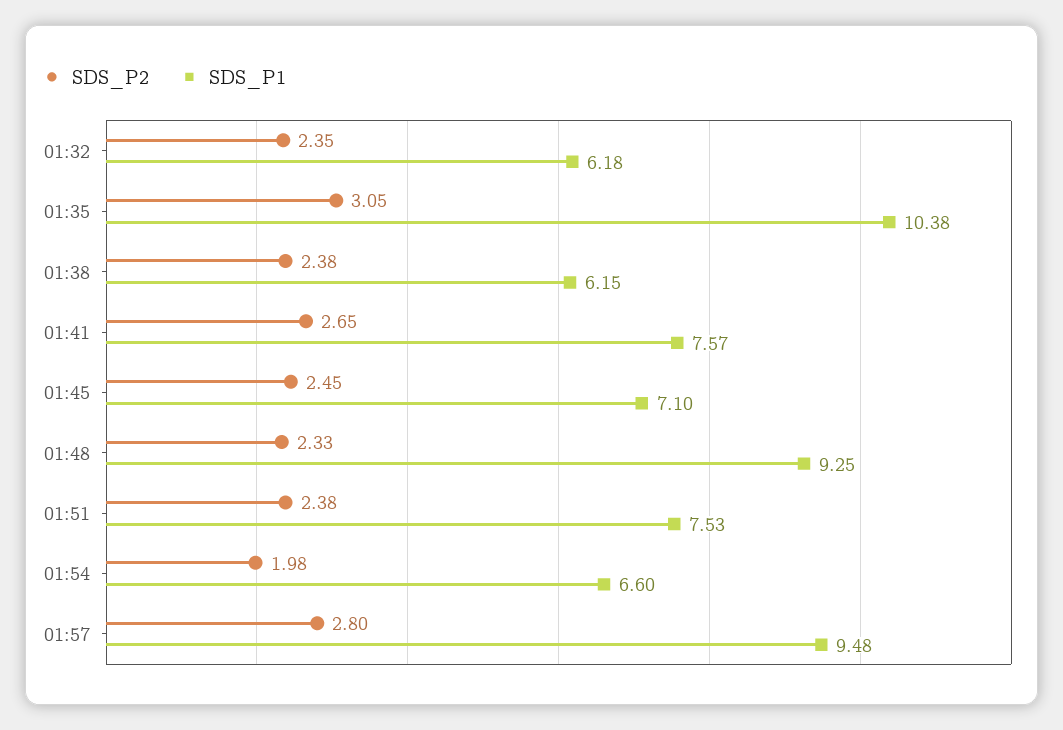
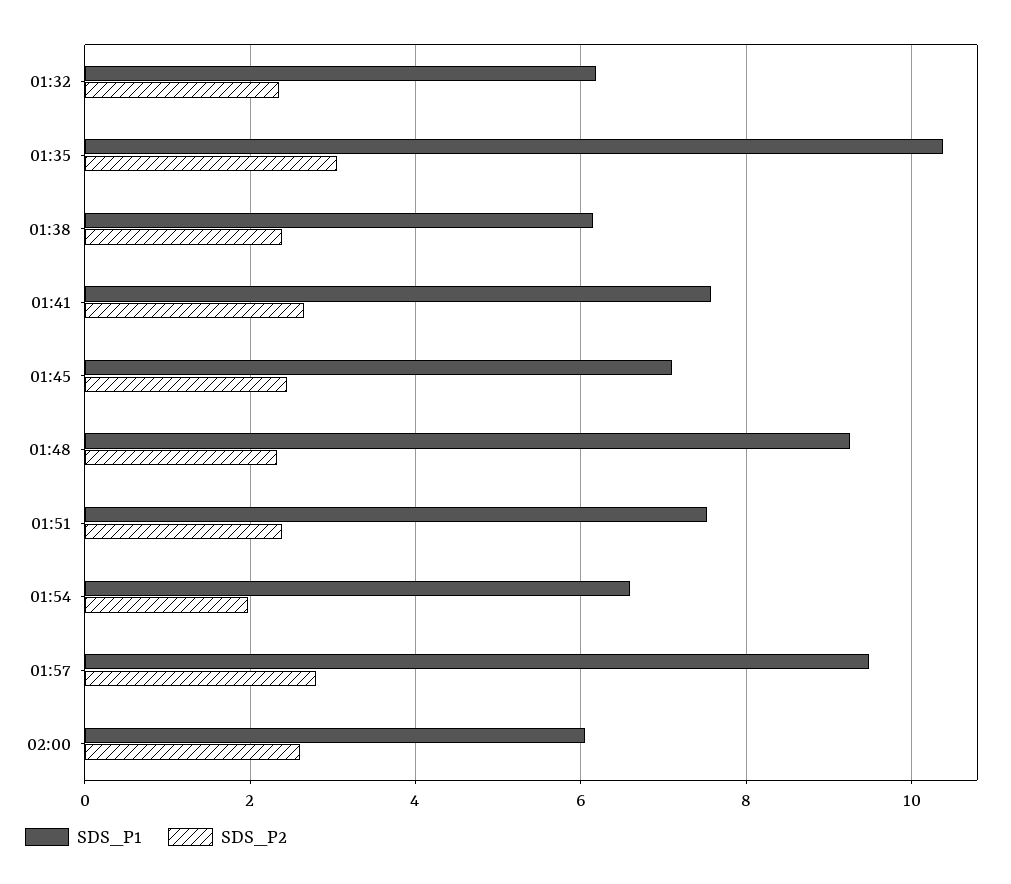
SDS_P1, 02:00: none -> 6
SDS_P2, 02:00: none -> 2.6

